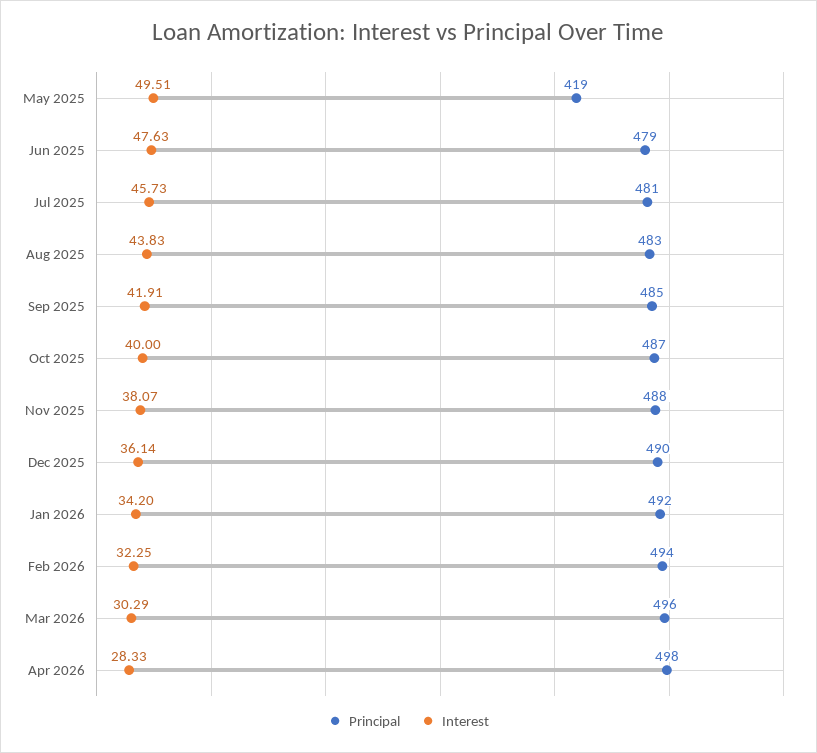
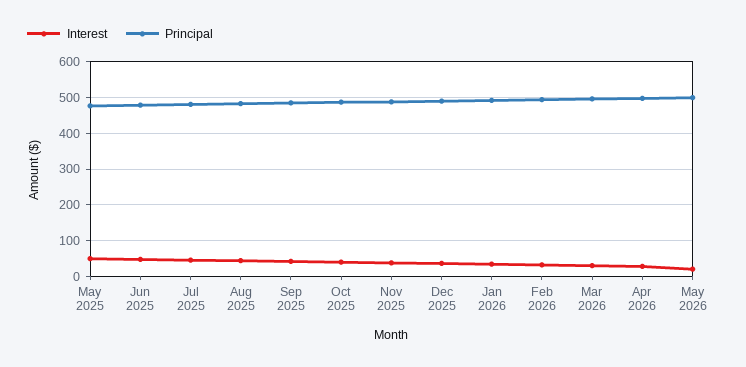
Principal, May 2025: 419 -> 480
Interest, May 2026: none -> 20
Principal, May 2026: none -> 500

